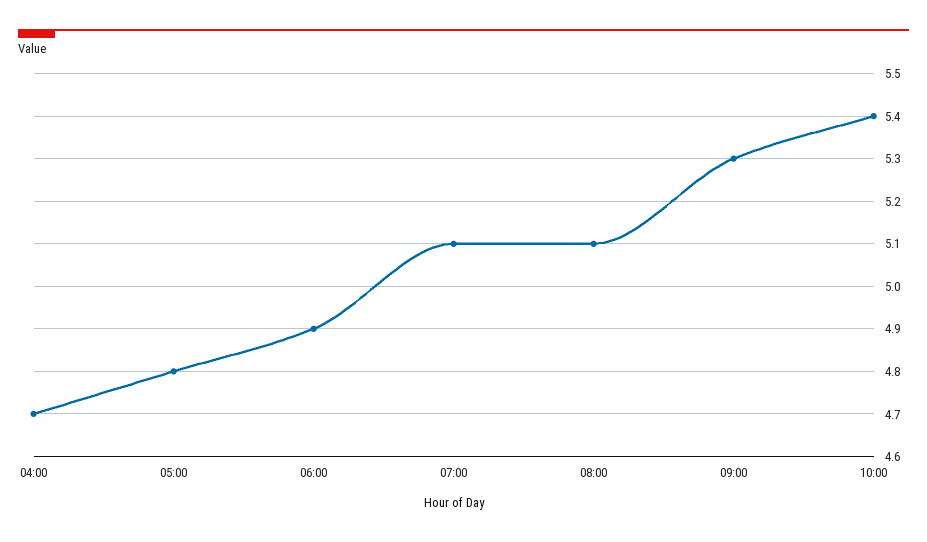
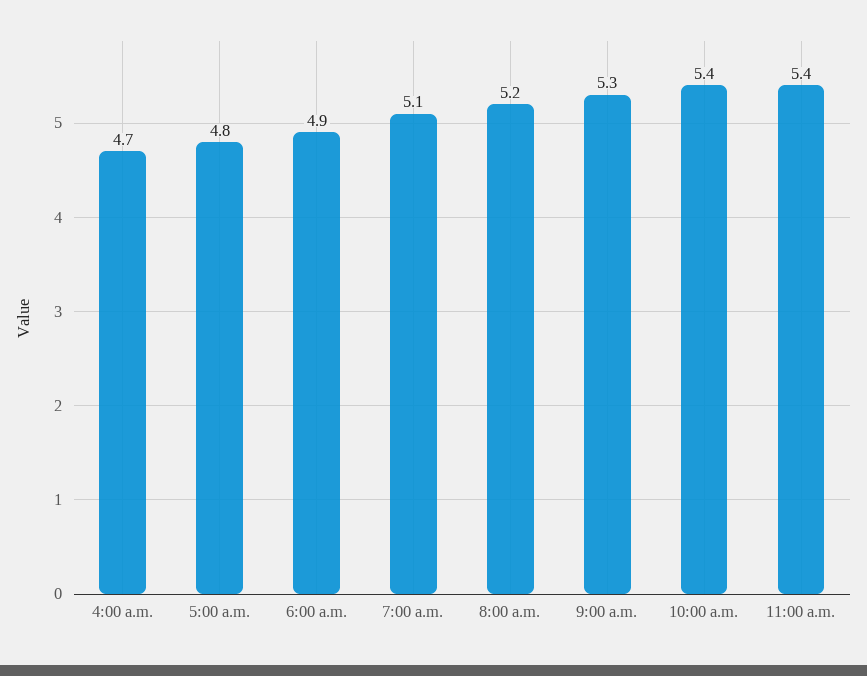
08:00: 5.1 -> 5.2
11:00 a.m.: none -> 5.4

